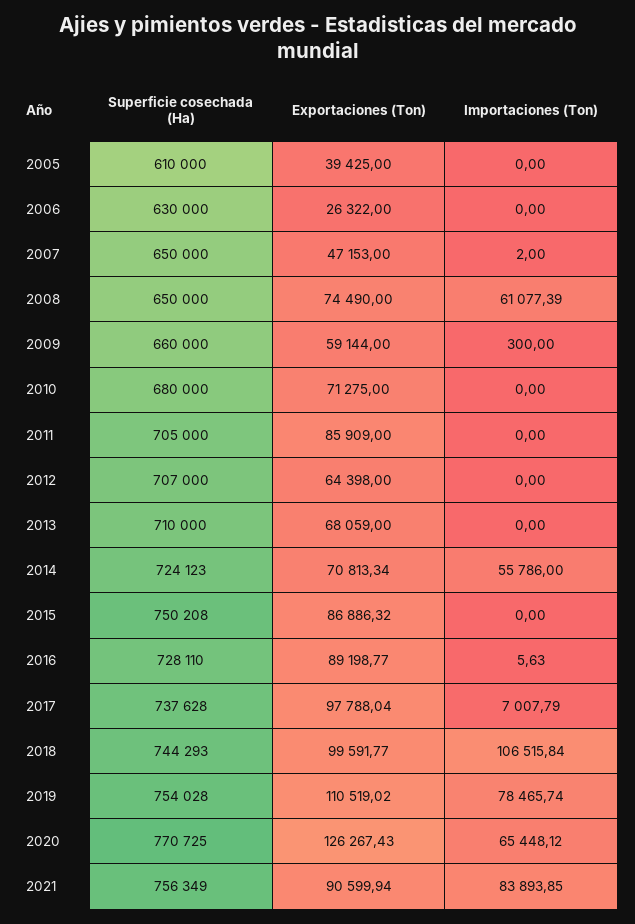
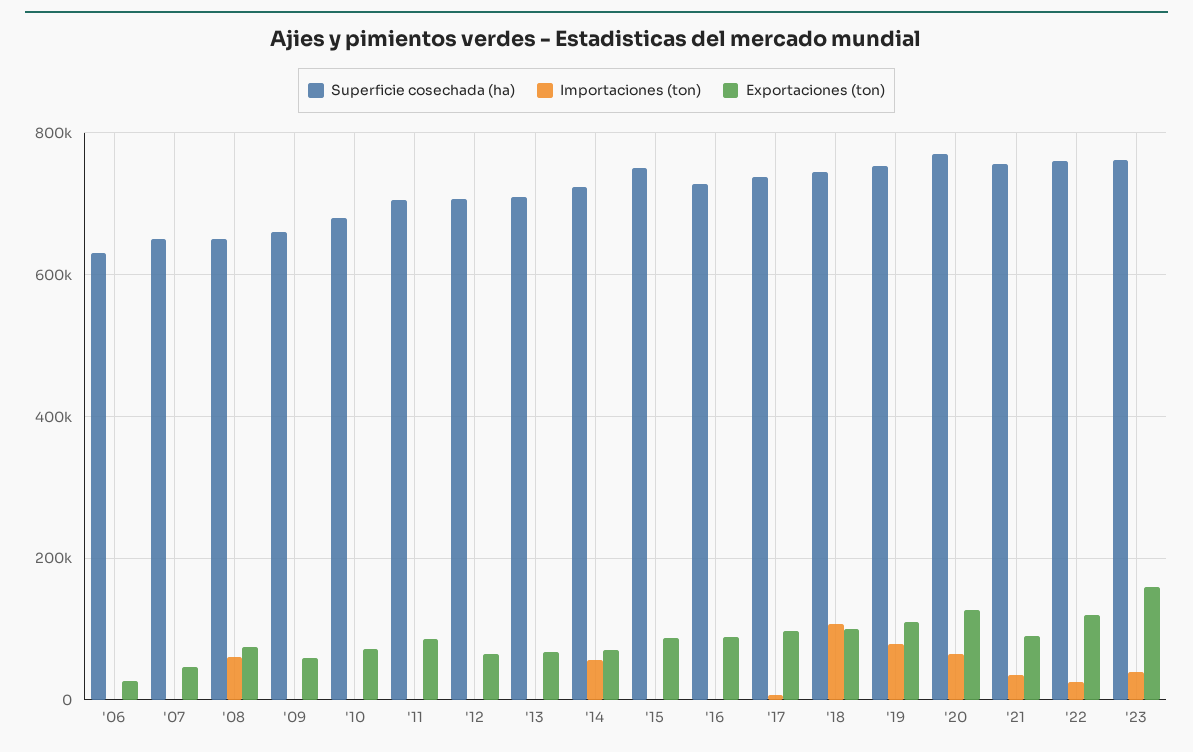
Superficie cosechada (Ha), 2005: 610000 -> none
Exportaciones (Ton), 2005: 39425 -> none
Importaciones (Ton), 2005: 0 -> none
Importaciones (Ton), 2021: 83893.85 -> 40000
Superficie cosechada (Ha), '22: none -> 760000
Importaciones (Ton), '22: none -> 20000
Exportaciones (Ton), '22: none -> 120000
Superficie cosechada (Ha), '23: none -> 760000
Importaciones (Ton), '23: none -> 40000
Exportaciones (Ton), '23: none -> 160000

